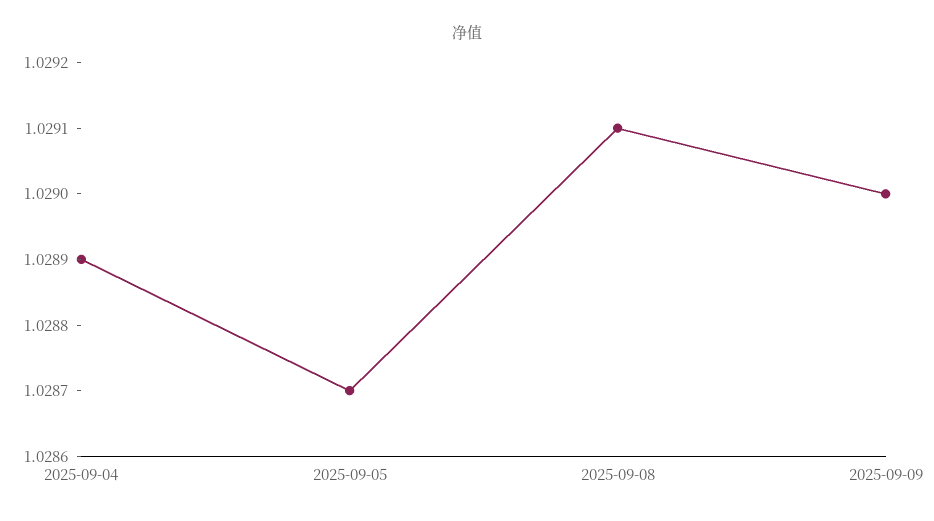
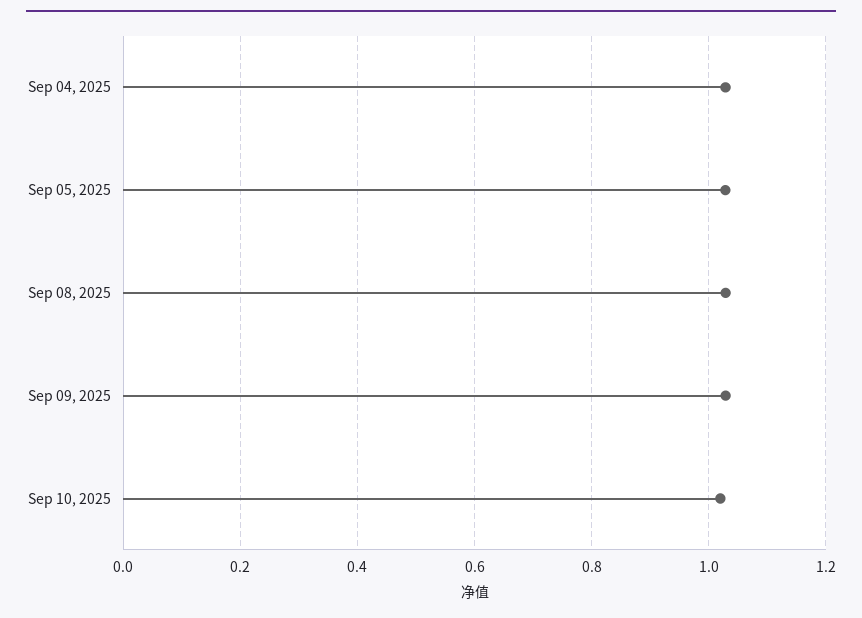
Sep 10, 2025: none -> 1.02

